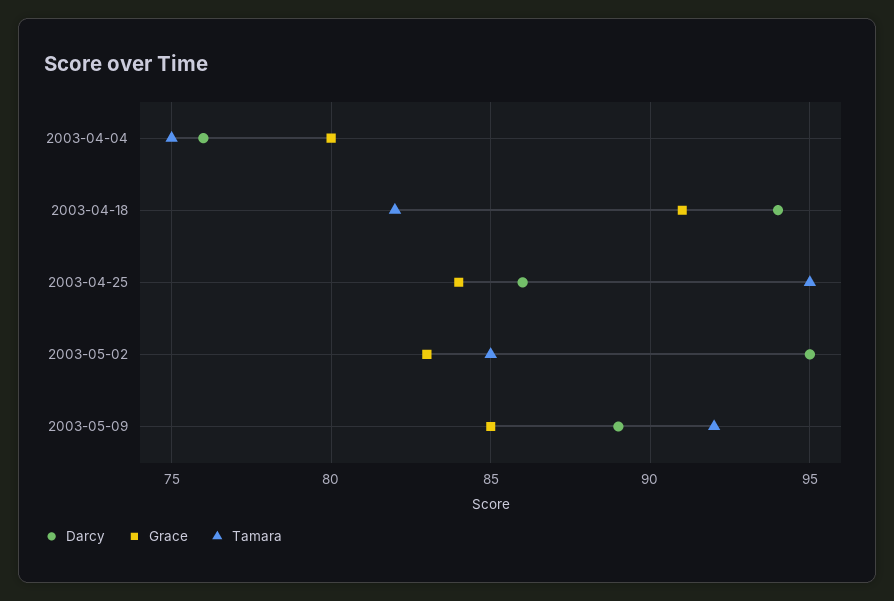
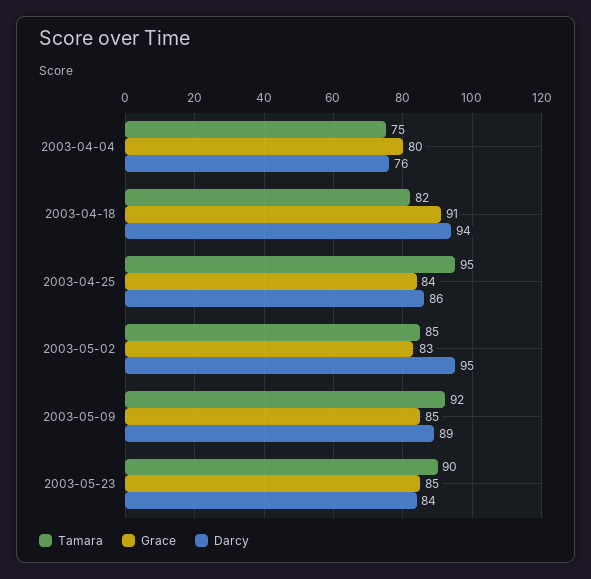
Tamara, 2003-05-23: none -> 90
Grace, 2003-05-23: none -> 85
Darcy, 2003-05-23: none -> 84

